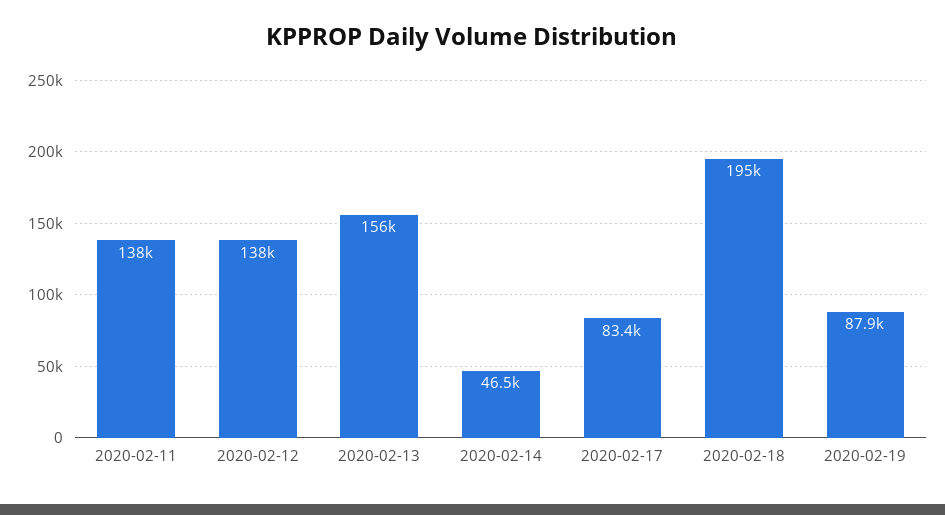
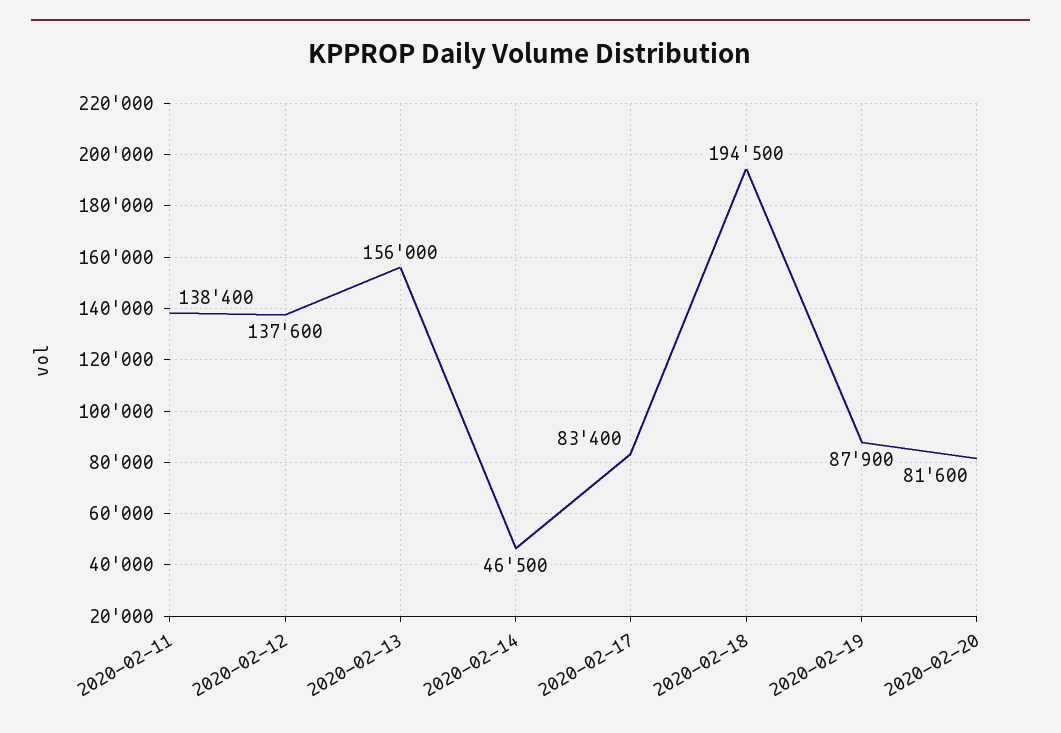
2020-02-20: none -> 81600

